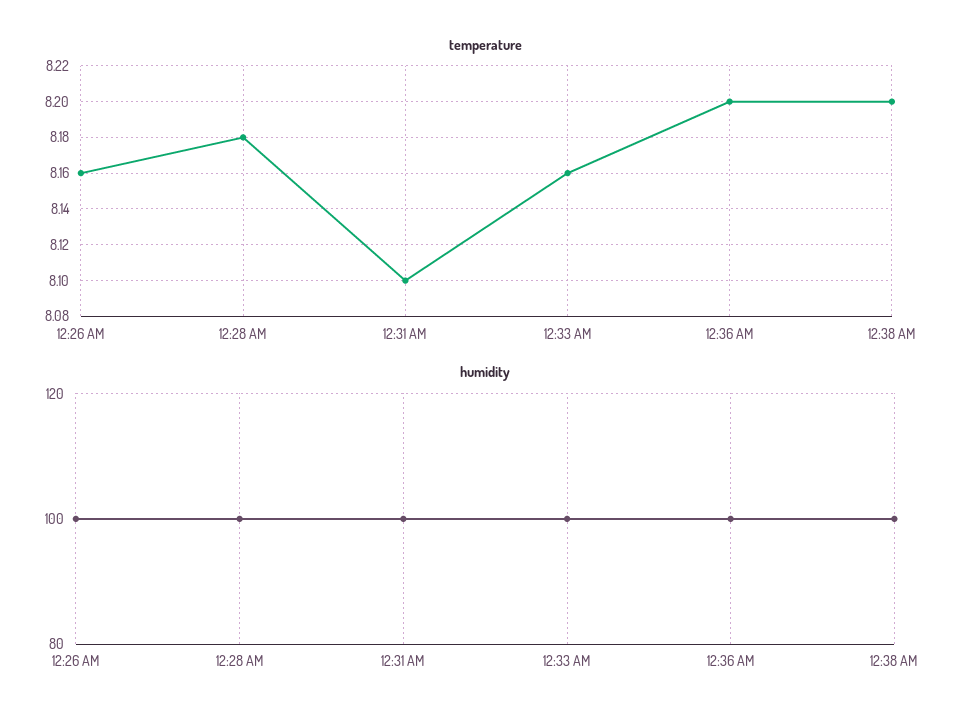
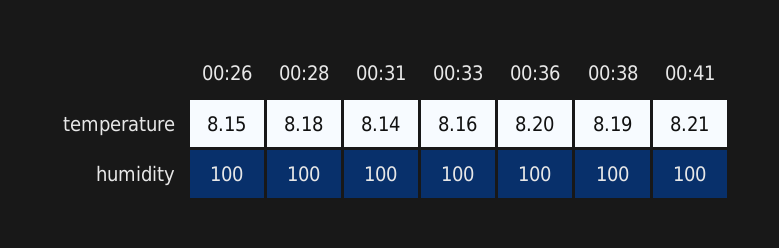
temperature, 12:26 AM: 8.16 -> 8.15
temperature, 12:31 AM: 8.1 -> 8.14
temperature, 12:38 AM: 8.2 -> 8.19
temperature, 00:41: none -> 8.21
humidity, 00:41: none -> 100

